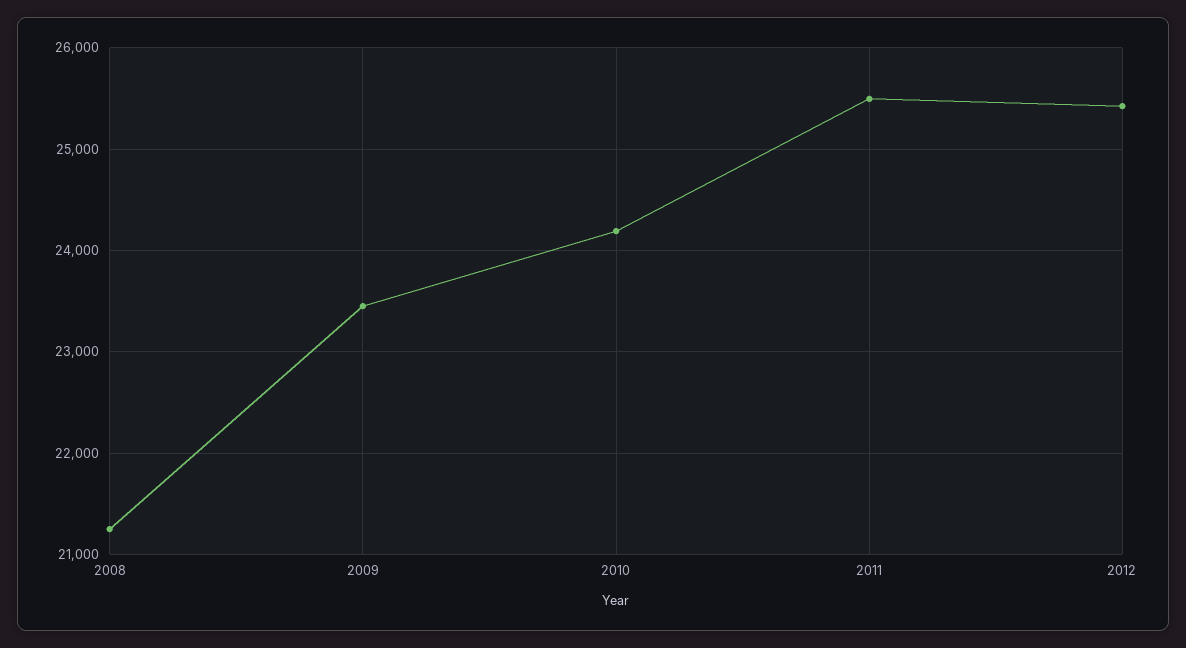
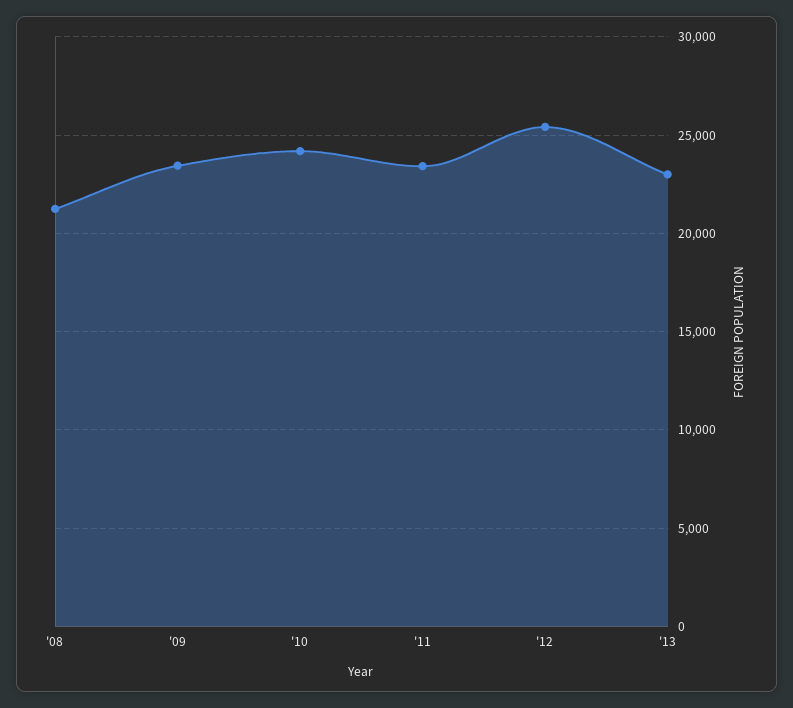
2011: 25500 -> 23500
'13: none -> 23000

